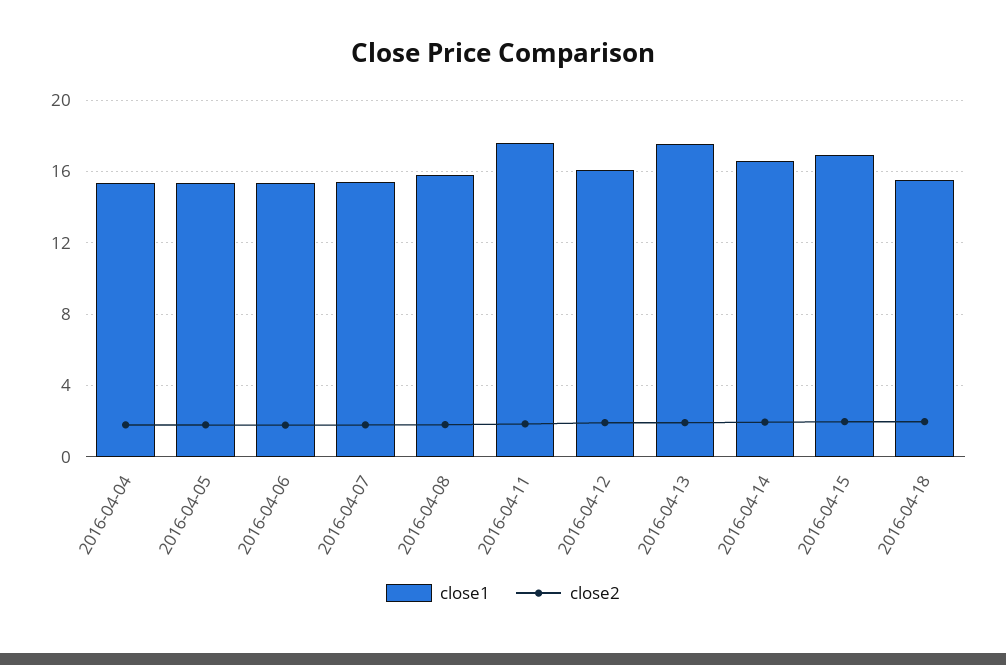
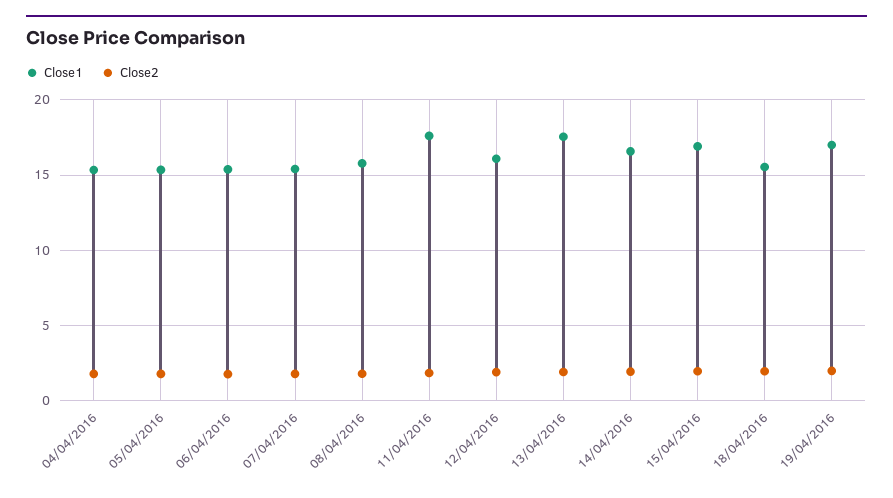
close1, 19/04/2016: none -> 17
close2, 19/04/2016: none -> 2

